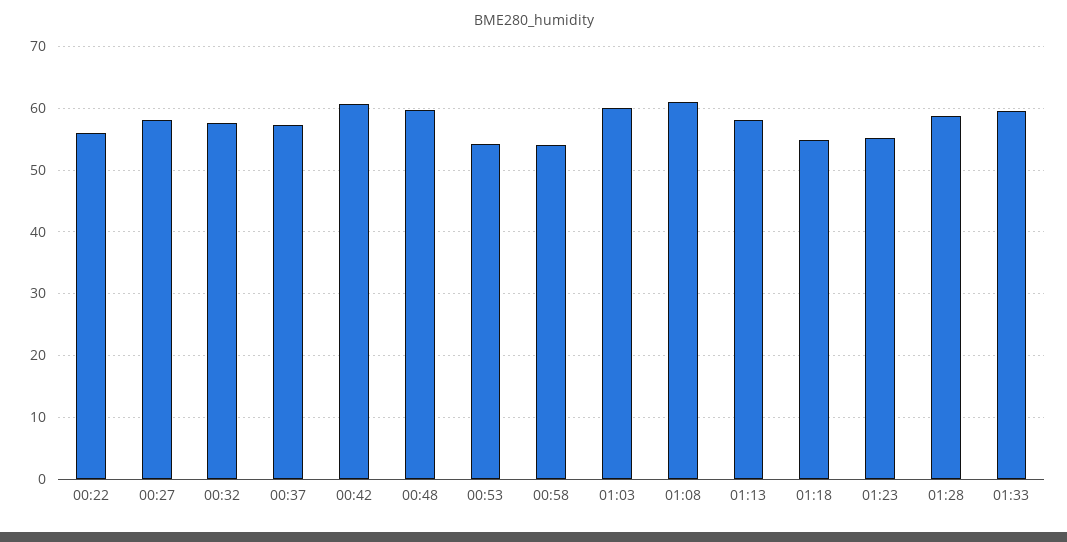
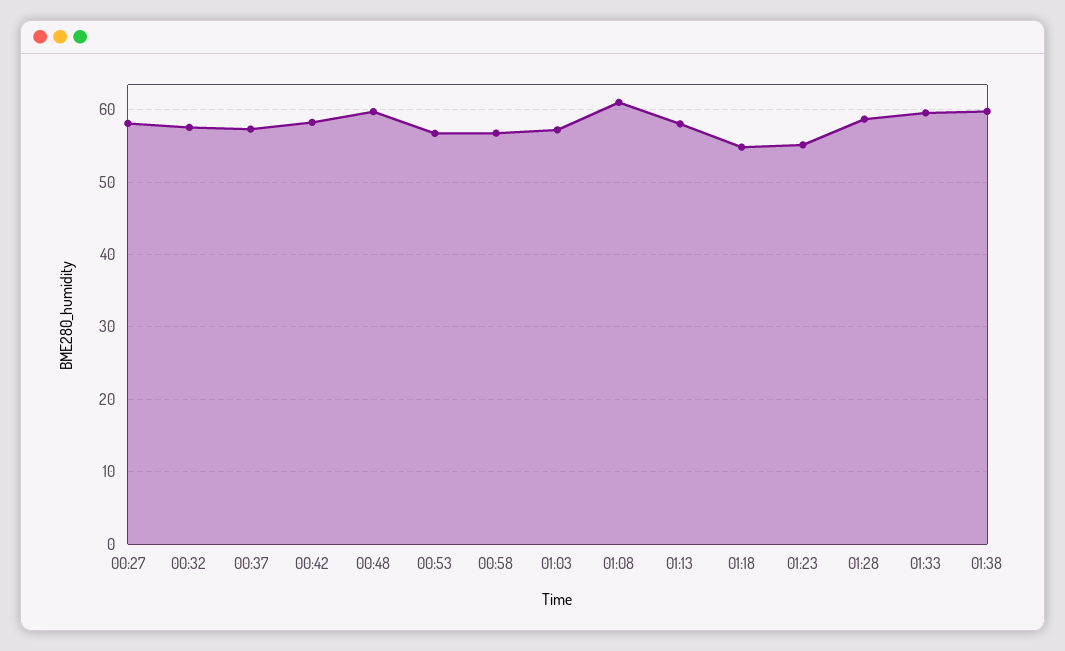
00:22: 56 -> none
00:42: 61 -> 58
00:53: 54 -> 57
00:58: 54 -> 57
01:03: 60 -> 57
01:38: none -> 60

